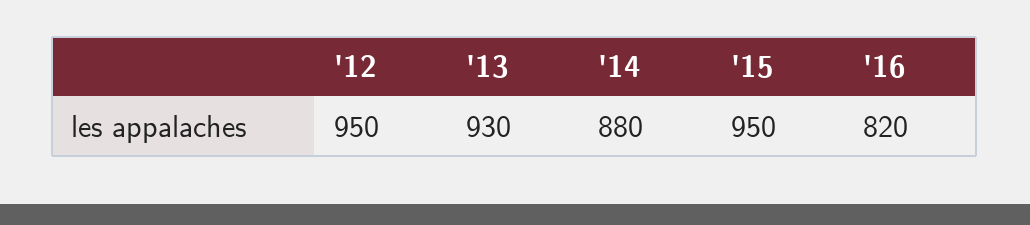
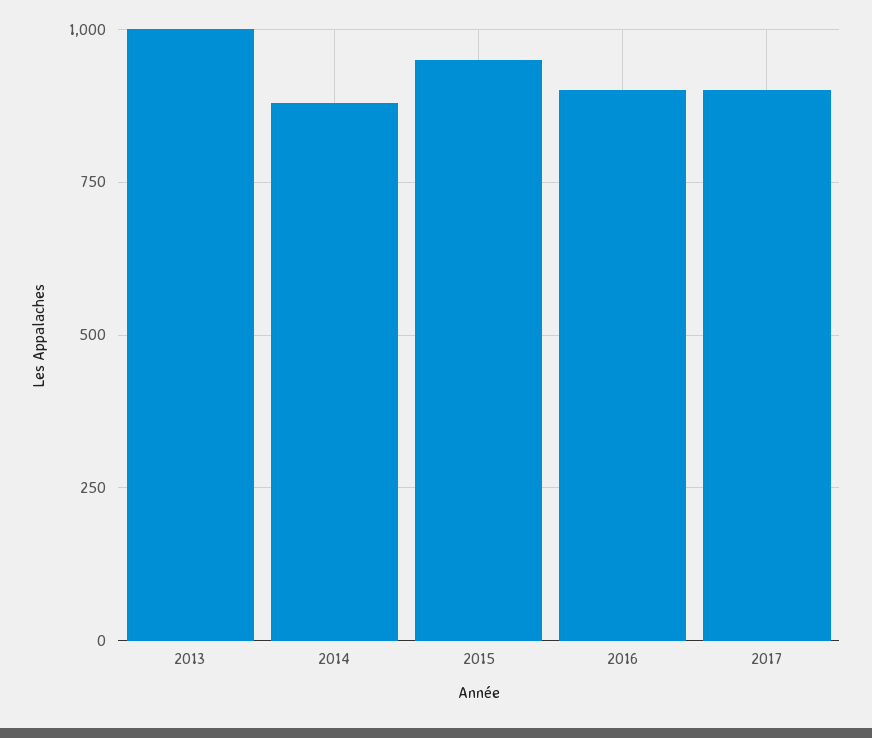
'12: 950 -> none
'13: 930 -> 1000
'16: 820 -> 900
2017: none -> 900

